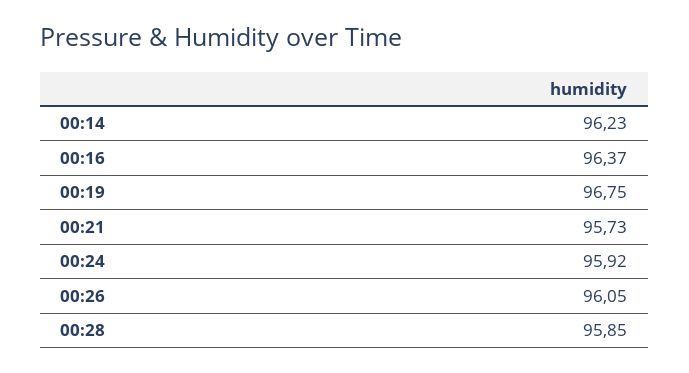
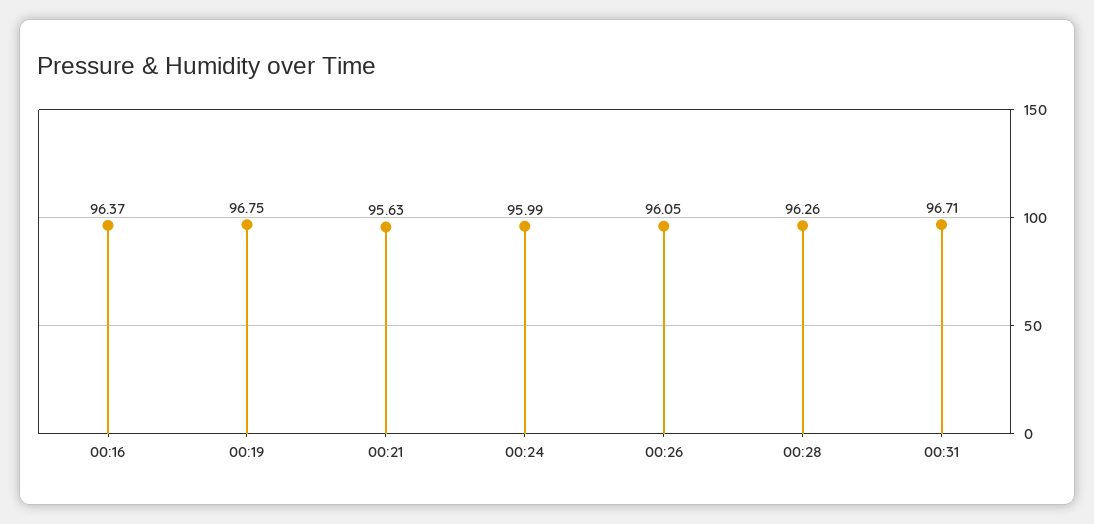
00:14: 96.23 -> none
00:21: 95.73 -> 95.63
00:24: 95.92 -> 95.99
00:28: 95.85 -> 96.26
00:31: none -> 96.71

